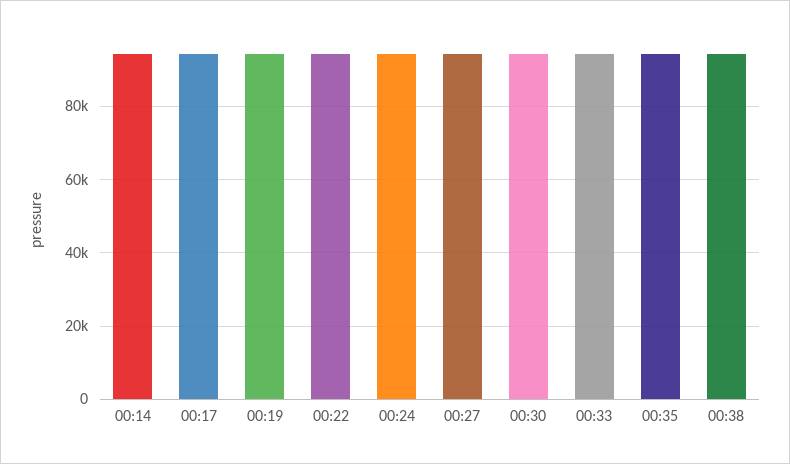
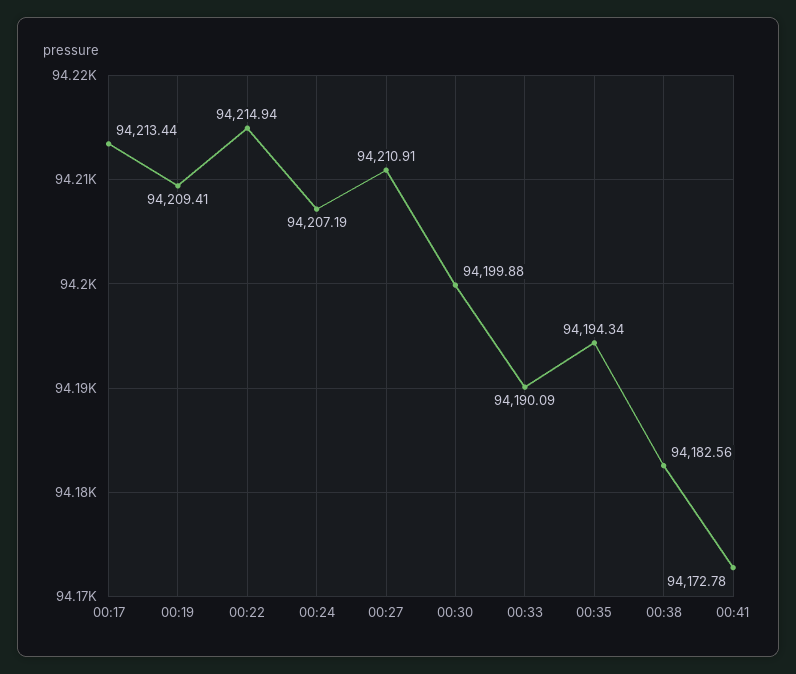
00:14: 94000 -> none
00:41: none -> 94172.78

